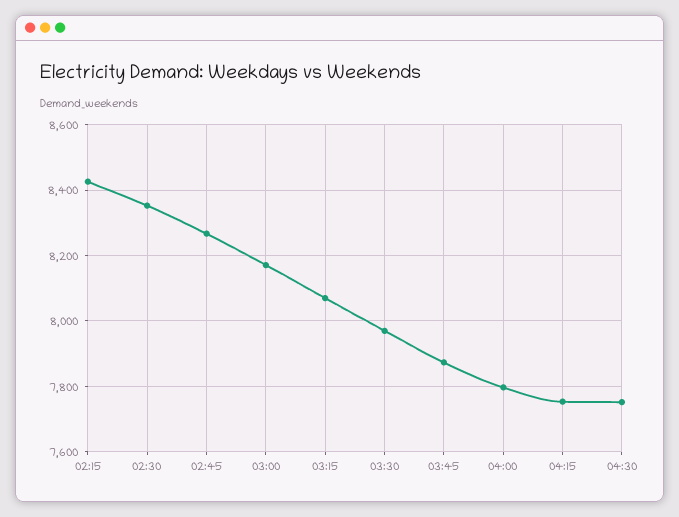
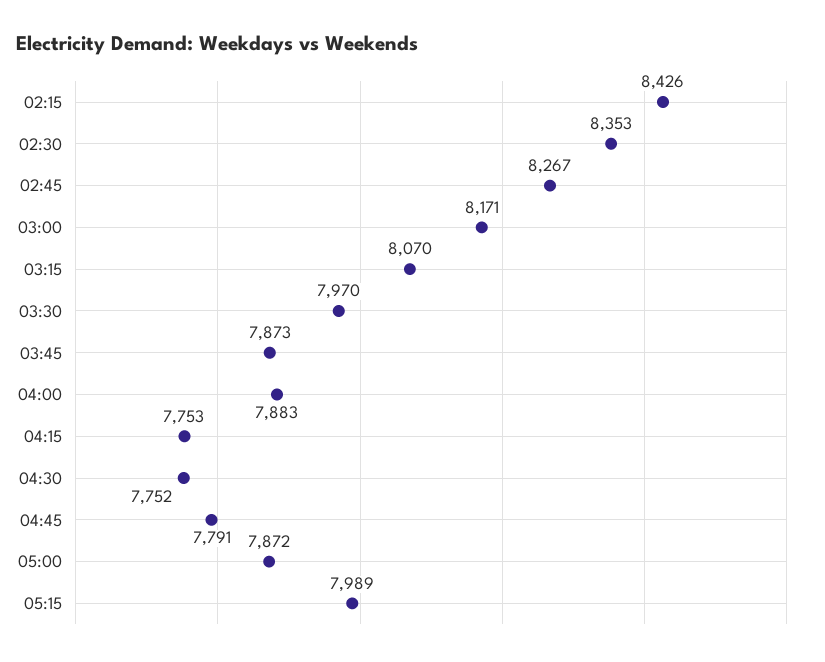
04:00: 7800 -> 7883
04:45: none -> 7791
05:00: none -> 7872
05:15: none -> 7989

